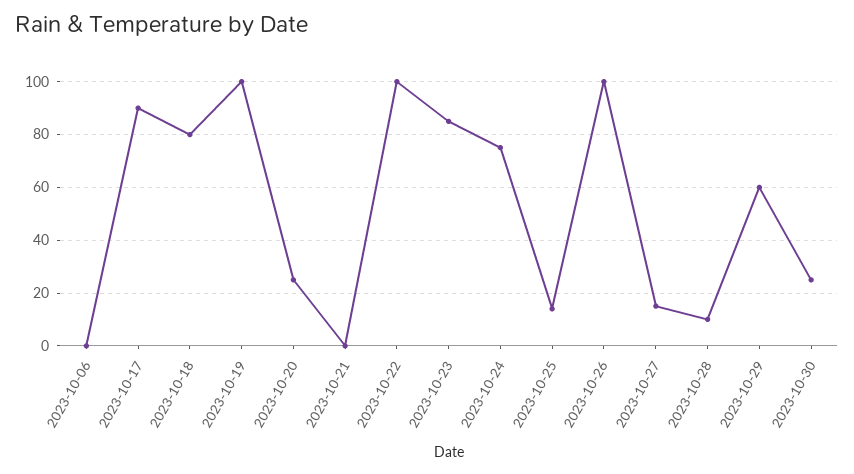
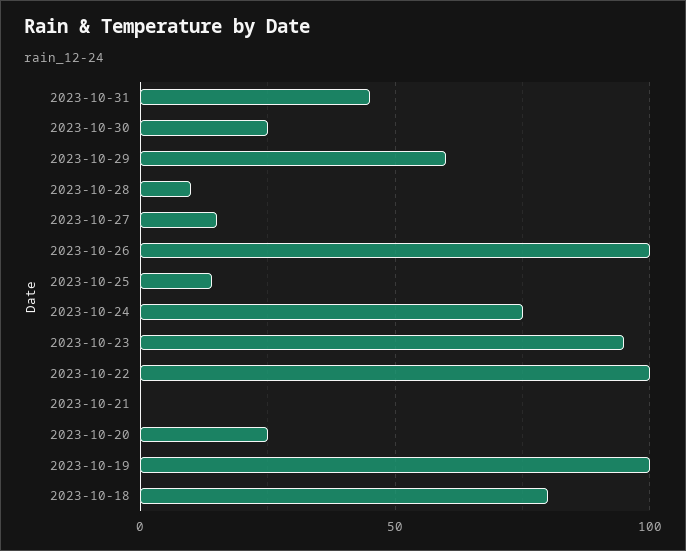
2023-10-06: 0 -> none
2023-10-17: 90 -> none
2023-10-23: 85 -> 95
2023-10-31: none -> 45

